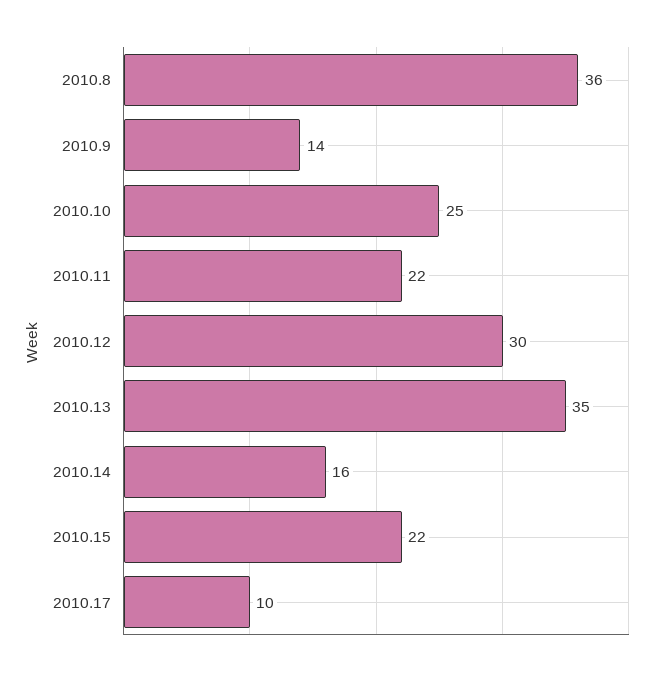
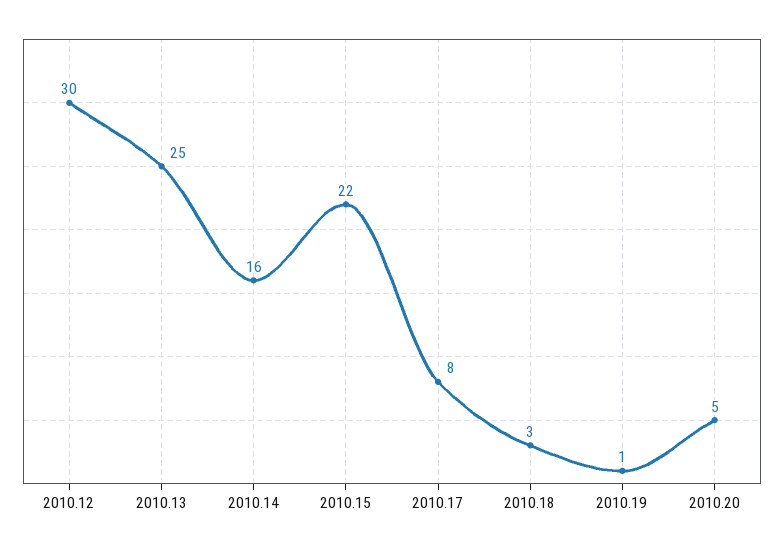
2010.8: 36 -> none
2010.9: 14 -> none
2010.10: 25 -> none
2010.11: 22 -> none
2010.13: 35 -> 25
2010.17: 10 -> 8
2010.18: none -> 3
2010.19: none -> 1
2010.20: none -> 5

